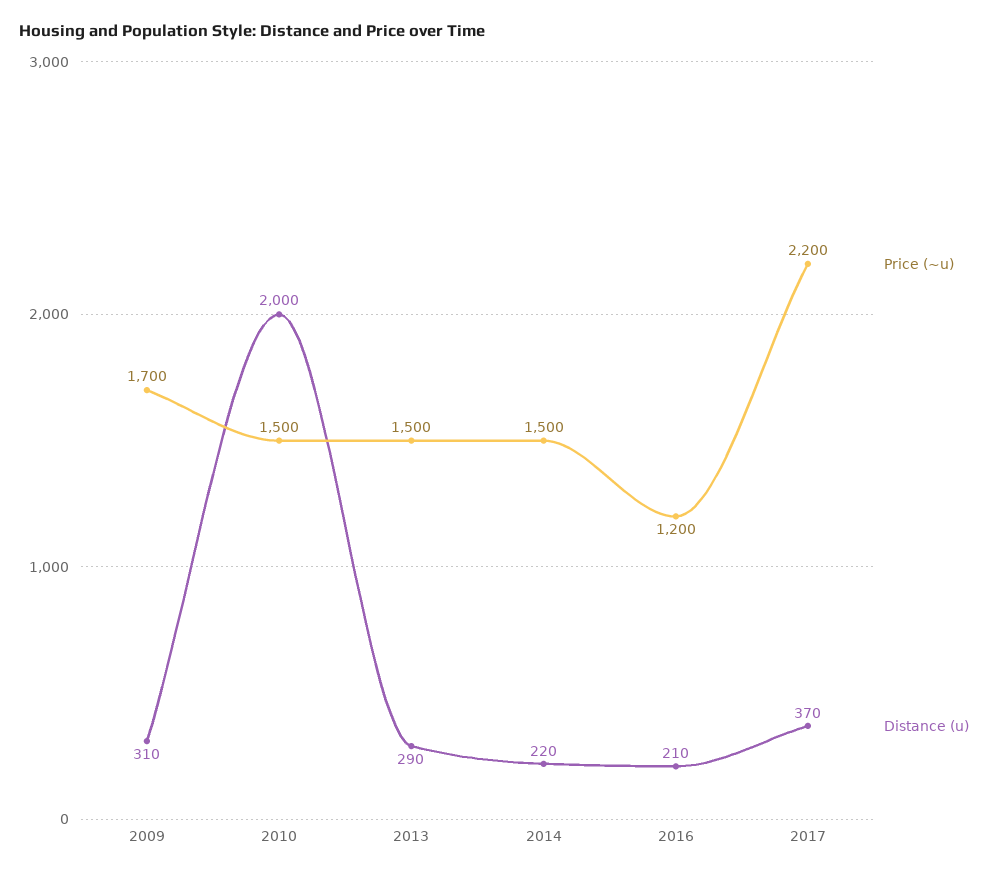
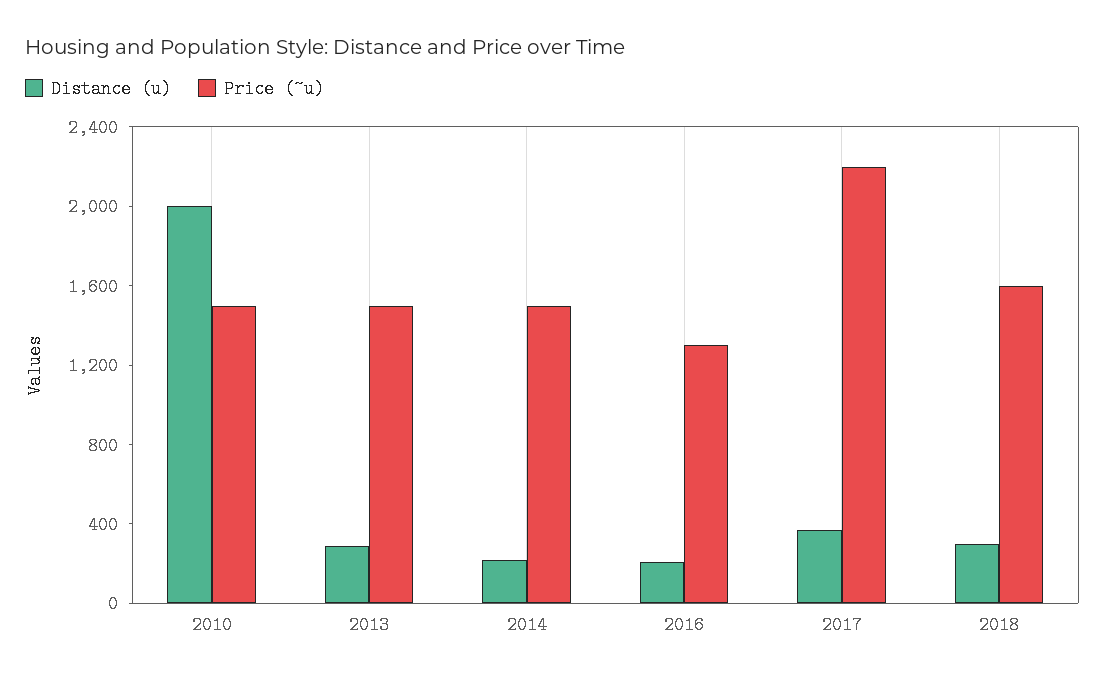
Price (~u), 2009: 1700 -> none
Distance (u), 2009: 310 -> none
Price (~u), 2016: 1200 -> 1300
Distance (u), 2018: none -> 300
Price (~u), 2018: none -> 1600

